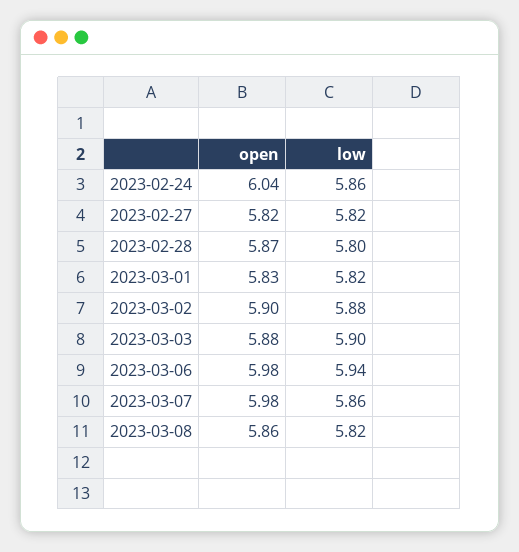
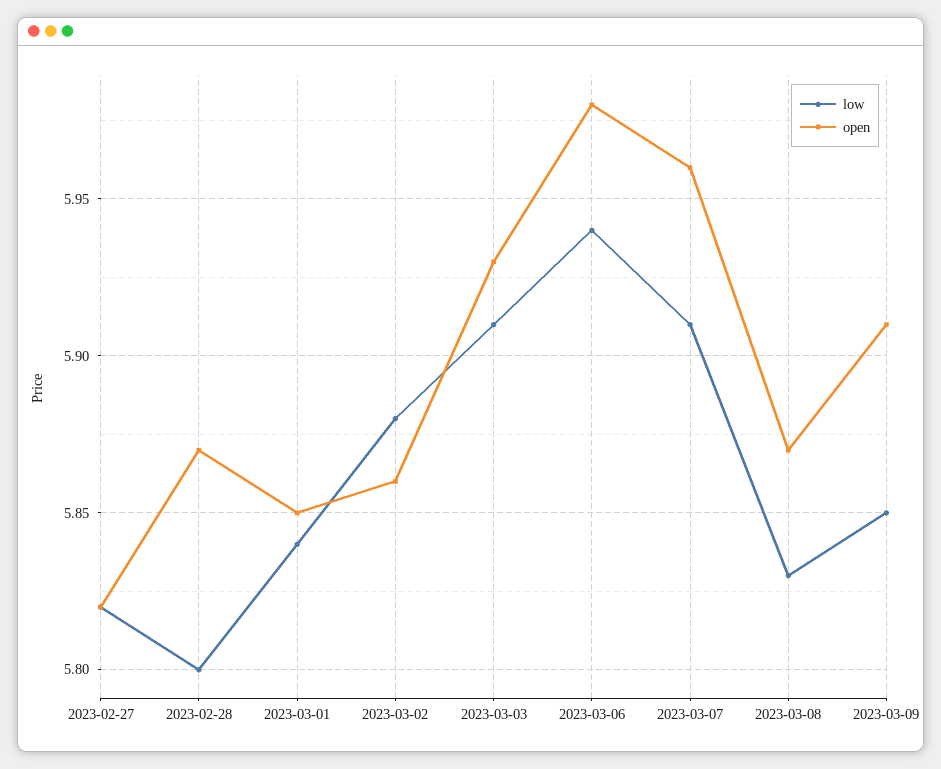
open, 2023-02-24: 6.04 -> none
low, 2023-02-24: 5.86 -> none
open, 2023-03-01: 5.83 -> 5.85
low, 2023-03-01: 5.82 -> 5.84
open, 2023-03-02: 5.9 -> 5.86
open, 2023-03-03: 5.88 -> 5.93
low, 2023-03-03: 5.9 -> 5.91
open, 2023-03-07: 5.98 -> 5.96
low, 2023-03-07: 5.86 -> 5.91
open, 2023-03-08: 5.86 -> 5.87
low, 2023-03-08: 5.82 -> 5.83
low, 2023-03-09: none -> 5.85
open, 2023-03-09: none -> 5.91

